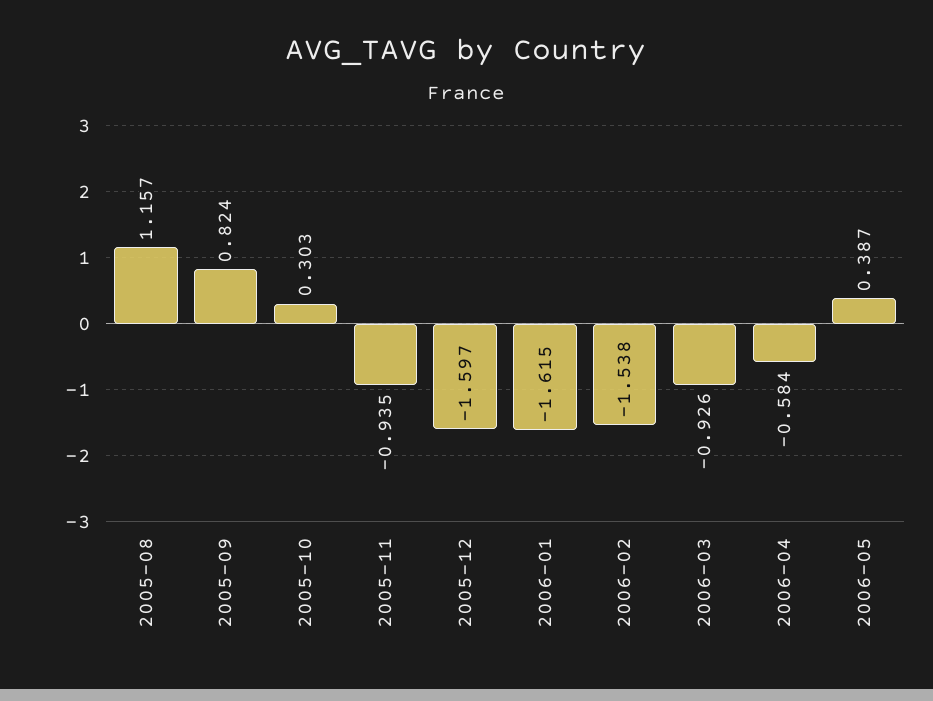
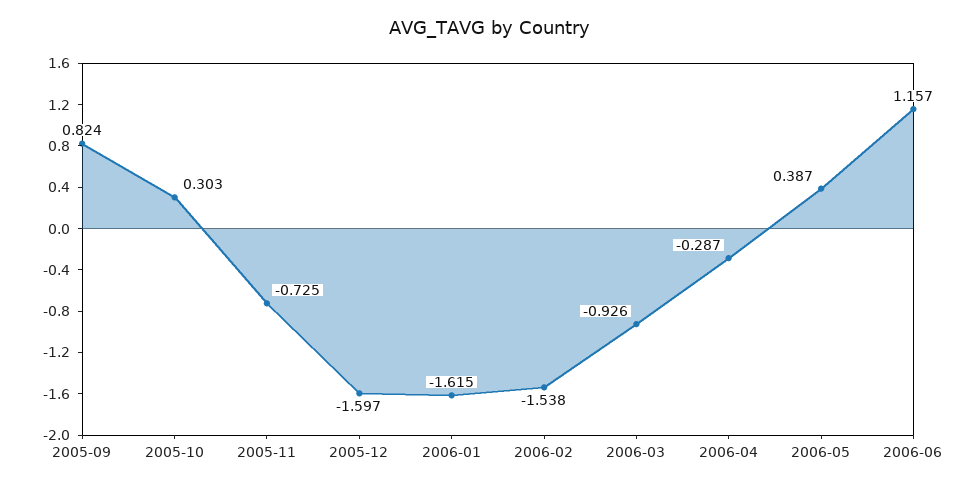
2005-08: 1.157 -> none
2005-11: -0.935 -> -0.725
2006-04: -0.584 -> -0.287
2006-06: none -> 1.157

